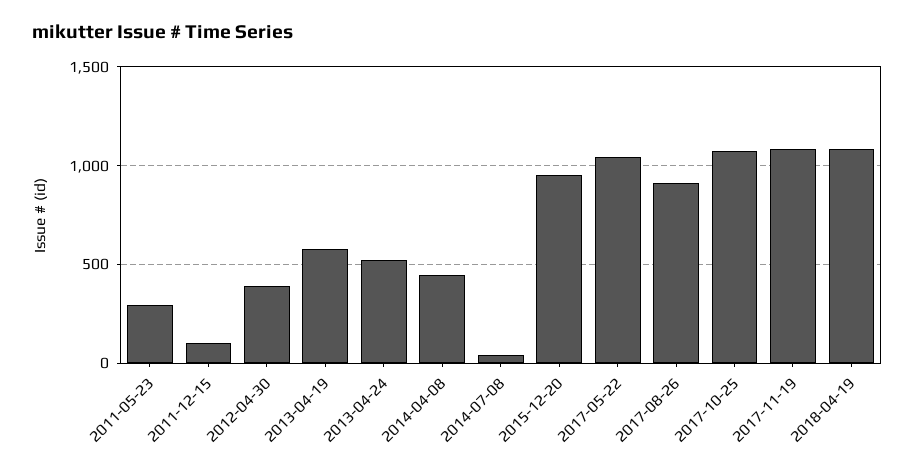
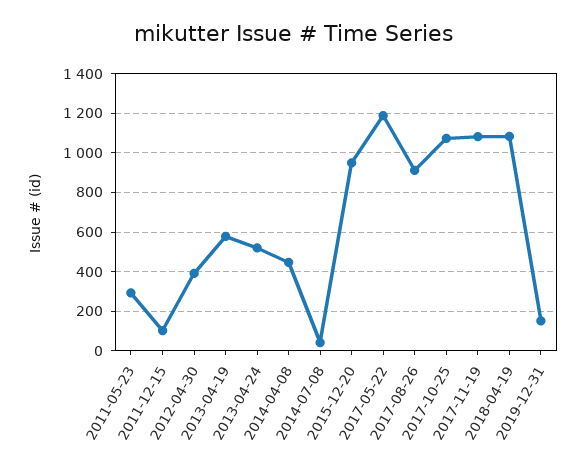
2017-05-22: 1050 -> 1200
2019-12-31: none -> 150

